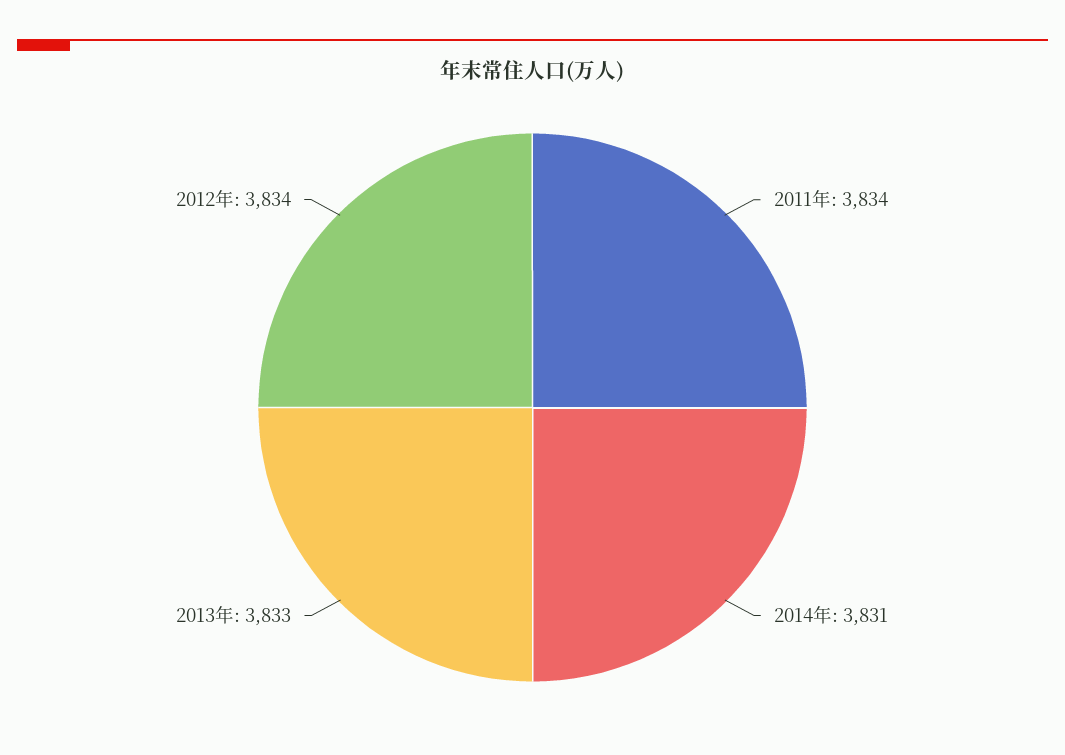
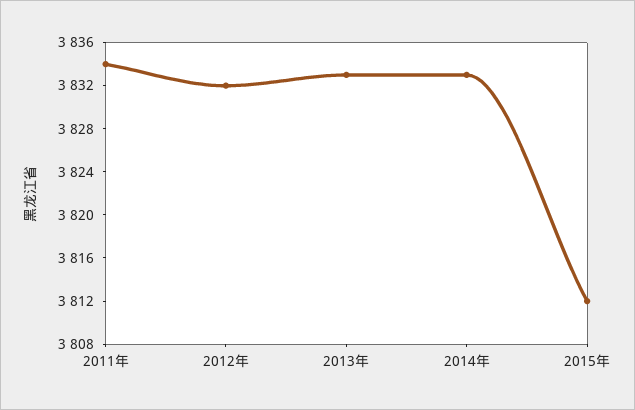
2014年: 3831 -> 3833
2012年: 3834 -> 3832
2015年: none -> 3812

